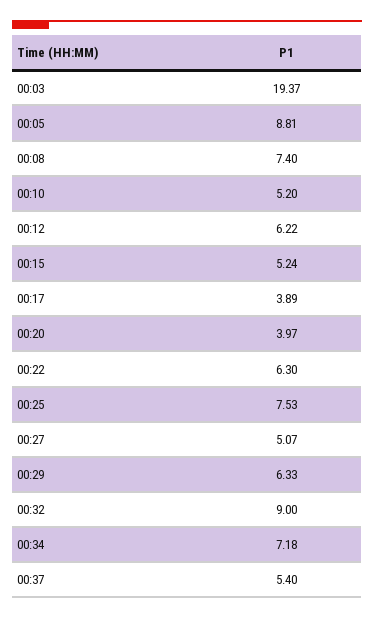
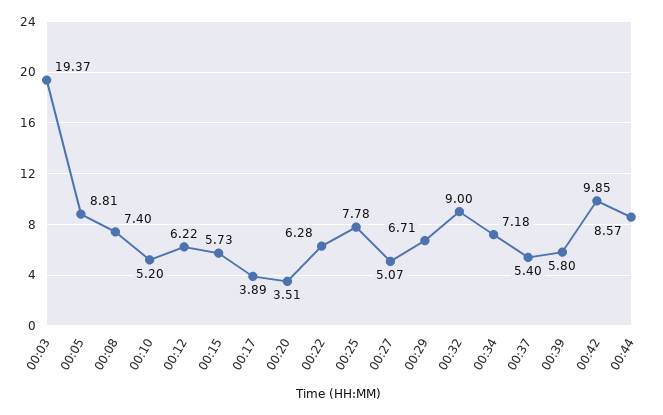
00:15: 5.24 -> 5.73
00:20: 3.97 -> 3.51
00:22: 6.3 -> 6.28
00:25: 7.53 -> 7.78
00:29: 6.33 -> 6.71
00:39: none -> 5.8
00:42: none -> 9.85
00:44: none -> 8.57

